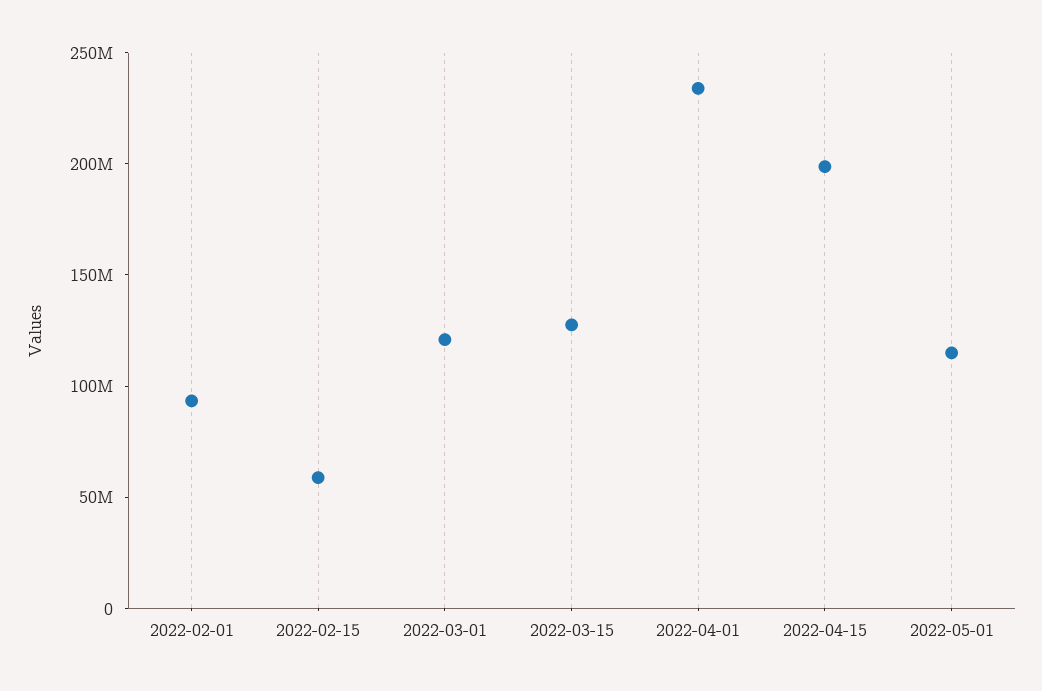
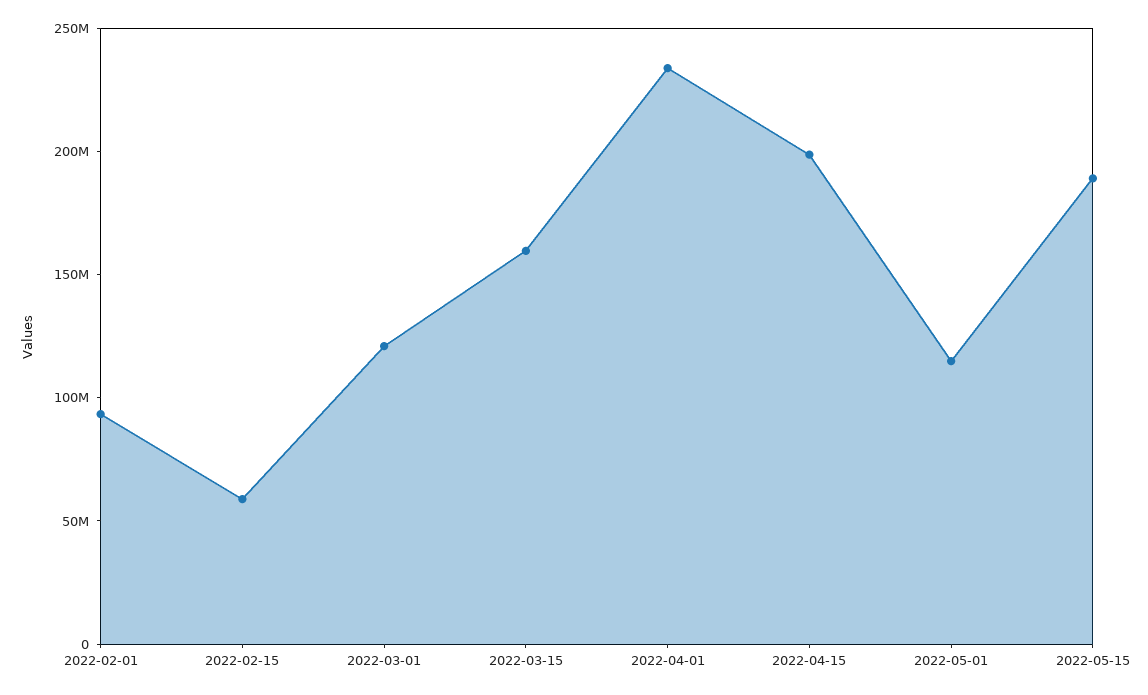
2022-03-15: 130000000 -> 160000000
2022-05-15: none -> 190000000

